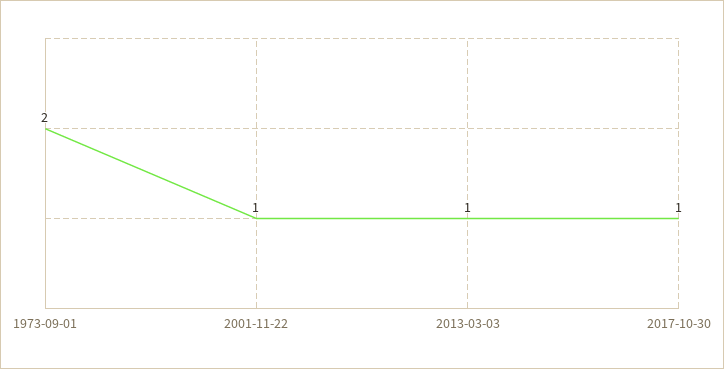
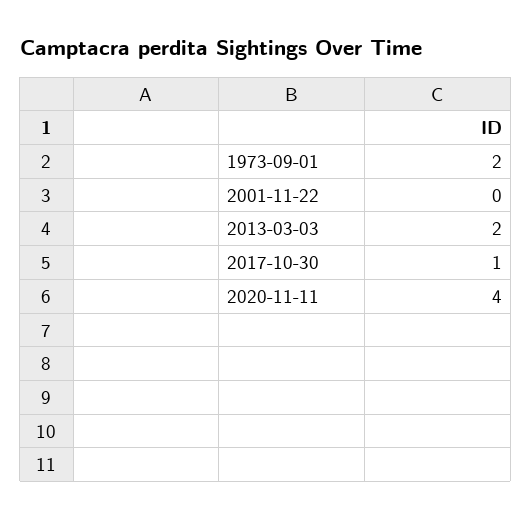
2001-11-22: 1 -> 0
2013-03-03: 1 -> 2
2020-11-11: none -> 4

